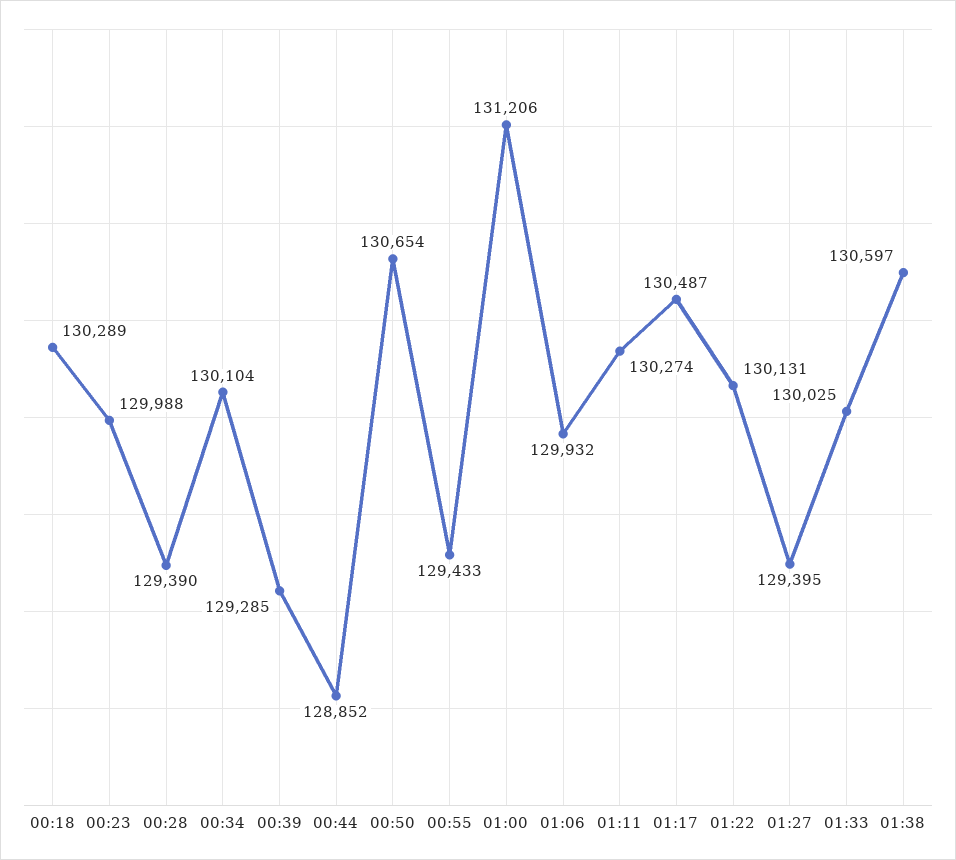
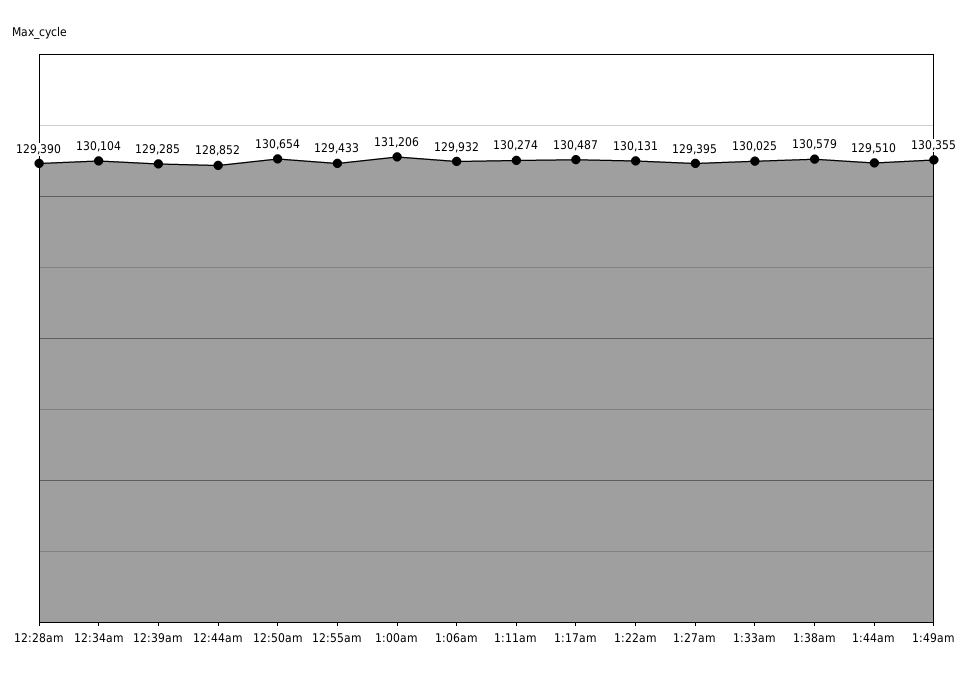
00:18: 130289 -> none
00:23: 129988 -> none
01:38: 130597 -> 130579
1:44am: none -> 129510
1:49am: none -> 130355

